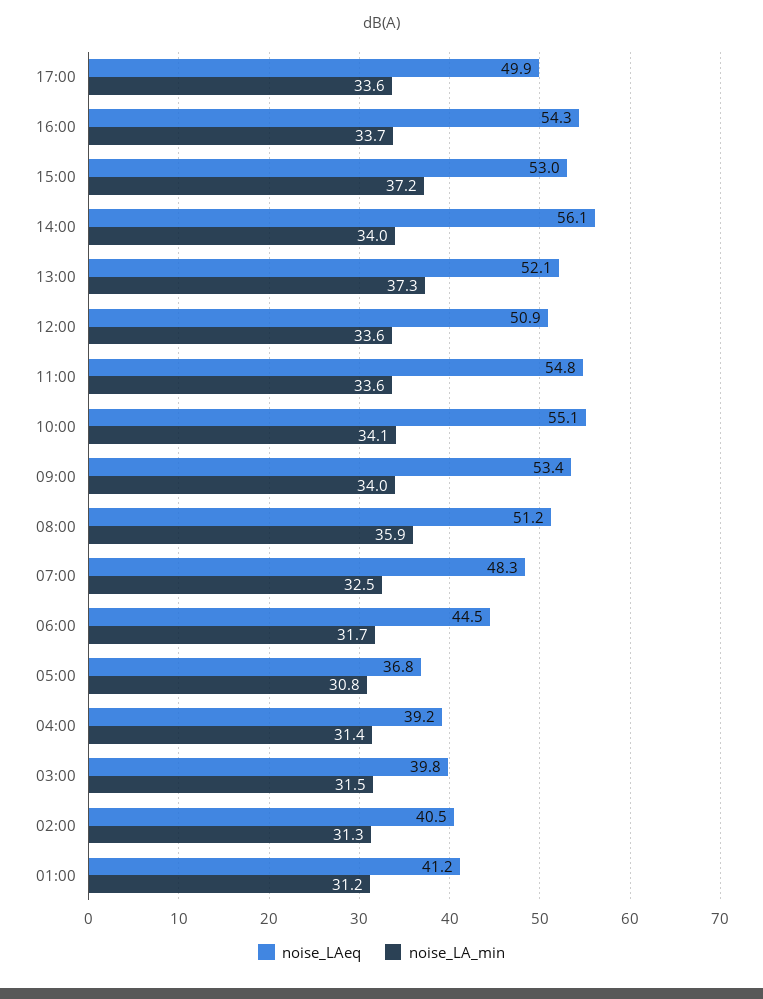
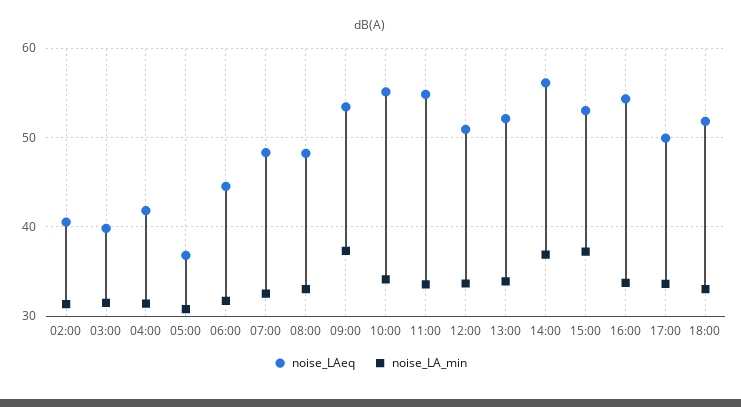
noise_LA_min, 14:00: 34 -> 37
noise_LA_min, 13:00: 37.3 -> 34
noise_LA_min, 09:00: 34 -> 37
noise_LAeq, 08:00: 51.2 -> 48
noise_LA_min, 08:00: 35.9 -> 33
noise_LAeq, 04:00: 39.2 -> 42
noise_LAeq, 01:00: 41.2 -> none
noise_LA_min, 01:00: 31.2 -> none
noise_LAeq, 18:00: none -> 52
noise_LA_min, 18:00: none -> 33

